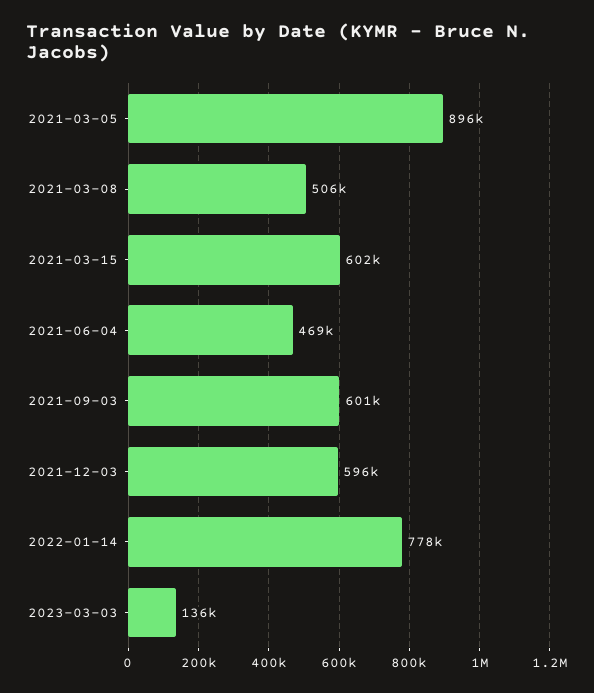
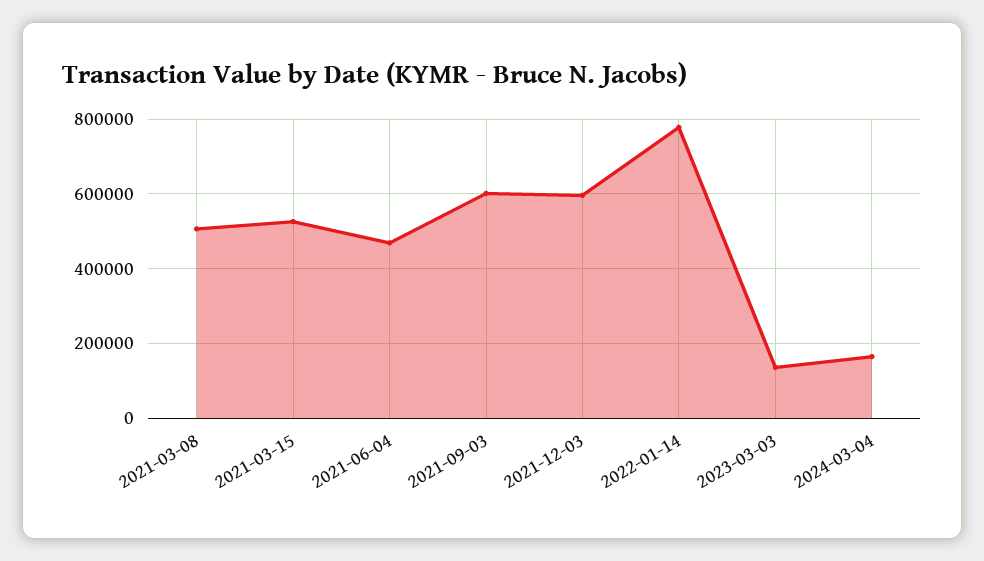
2021-03-05: 896000 -> none
2021-03-15: 602000 -> 520000
2024-03-04: none -> 160000

